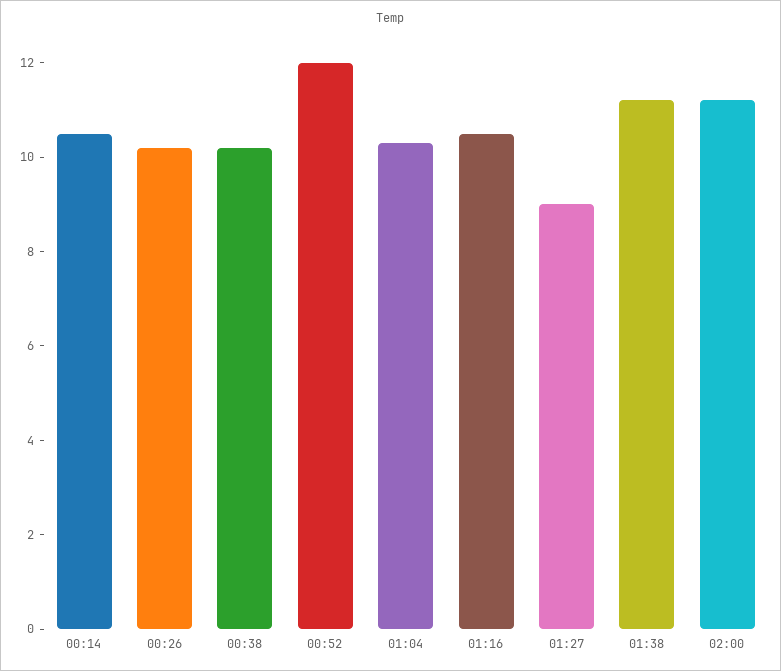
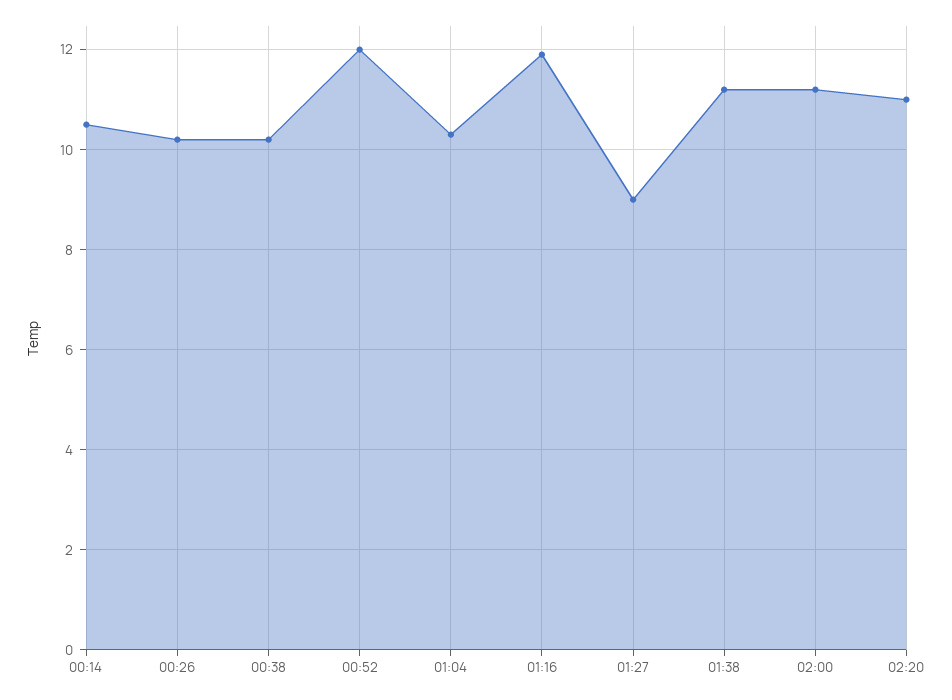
01:16: 10.5 -> 12
02:20: none -> 11

